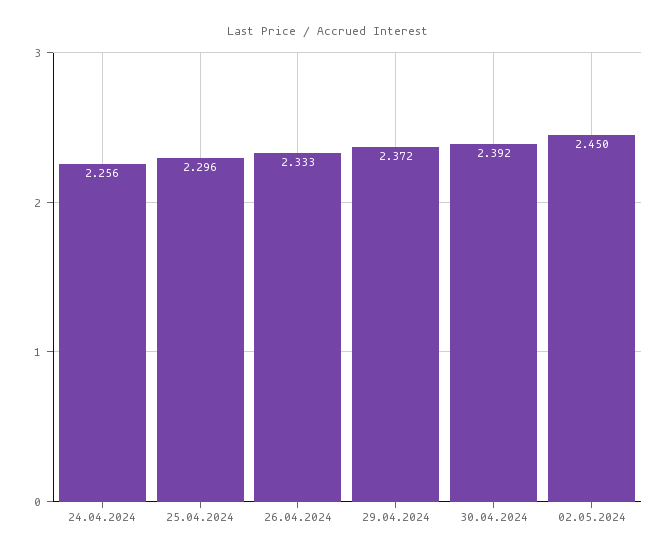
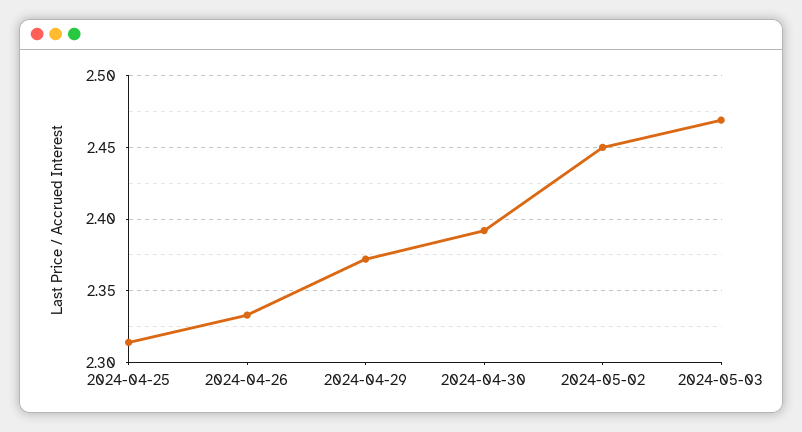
24.04.2024: 2.256 -> none
25.04.2024: 2.296 -> 2.315
2024-05-03: none -> 2.47

